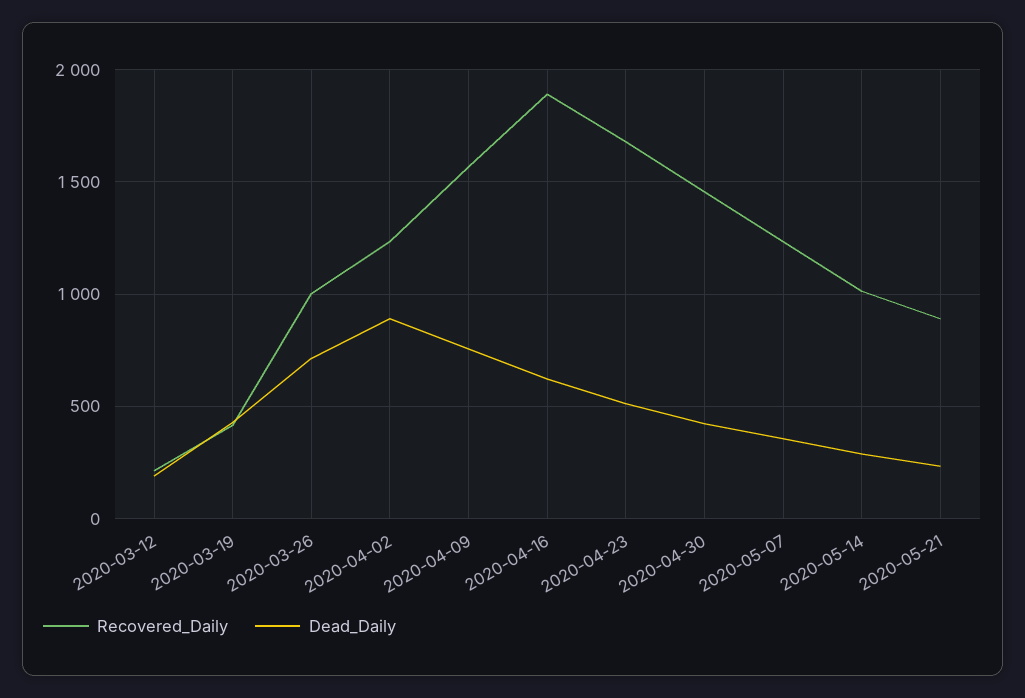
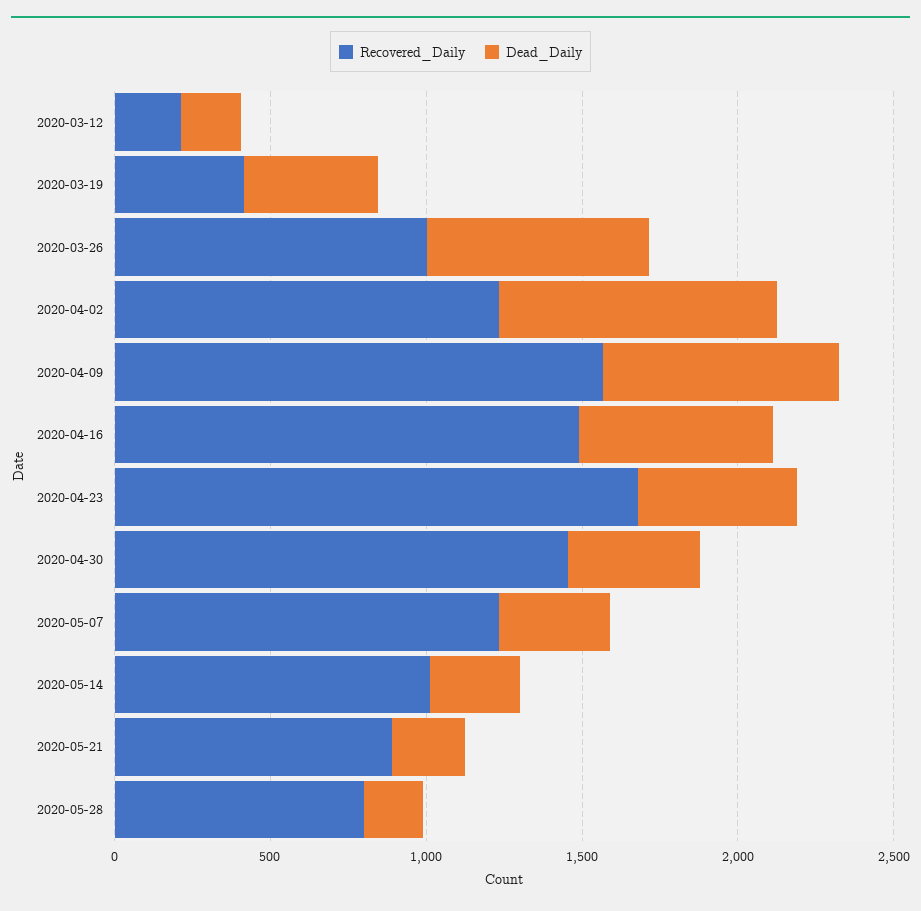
Recovered_Daily, 2020-04-16: 1900 -> 1500
Recovered_Daily, 2020-05-28: none -> 800
Dead_Daily, 2020-05-28: none -> 200

